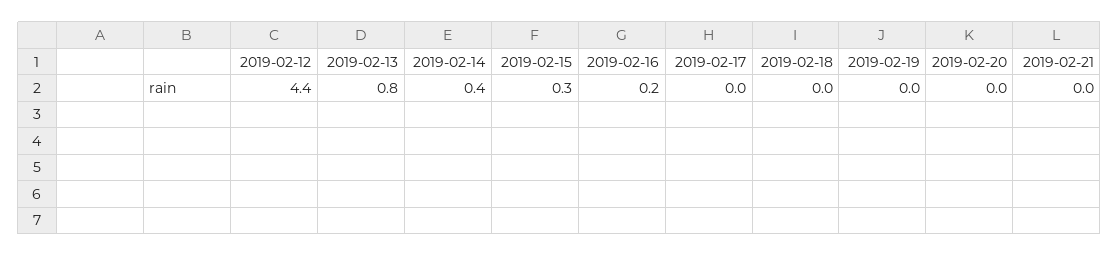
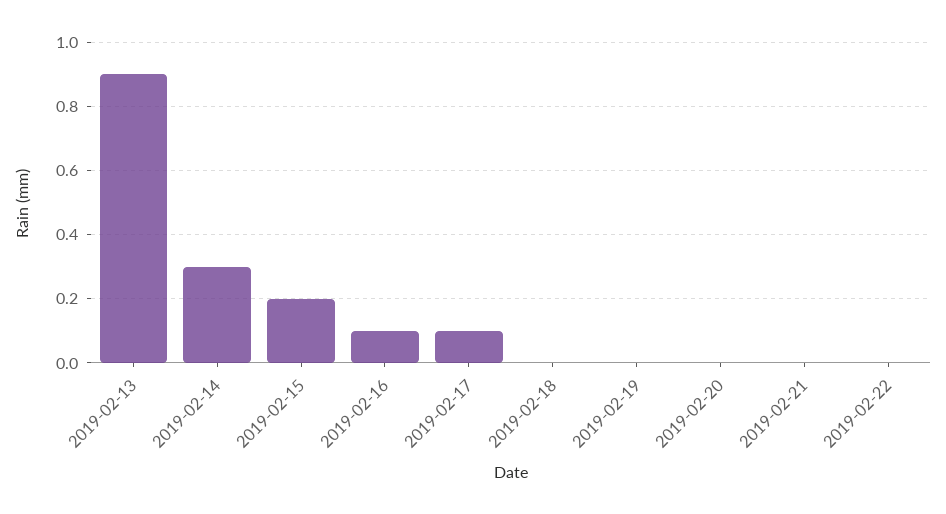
2019-02-12: 4.4 -> none
2019-02-13: 0.8 -> 0.9
2019-02-14: 0.4 -> 0.3
2019-02-15: 0.3 -> 0.2
2019-02-16: 0.2 -> 0.1
2019-02-17: 0 -> 0.1
2019-02-22: none -> 0

